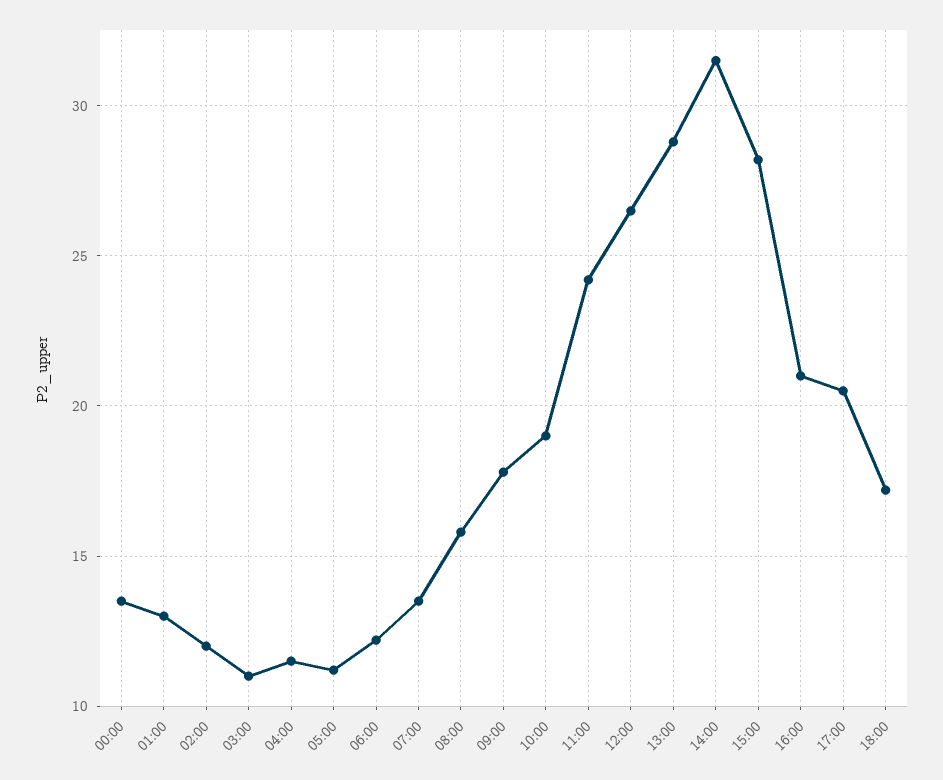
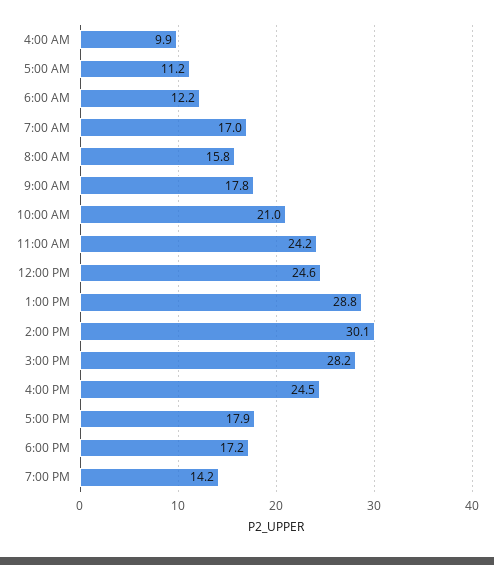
00:00: 13.5 -> none
01:00: 13 -> none
02:00: 12 -> none
03:00: 11 -> none
04:00: 11.5 -> 9.9
07:00: 13.5 -> 17
10:00: 19 -> 21
12:00: 26.5 -> 24.6
14:00: 31.5 -> 30.1
16:00: 21 -> 24.5
17:00: 20.5 -> 17.9
7:00 PM: none -> 14.2

